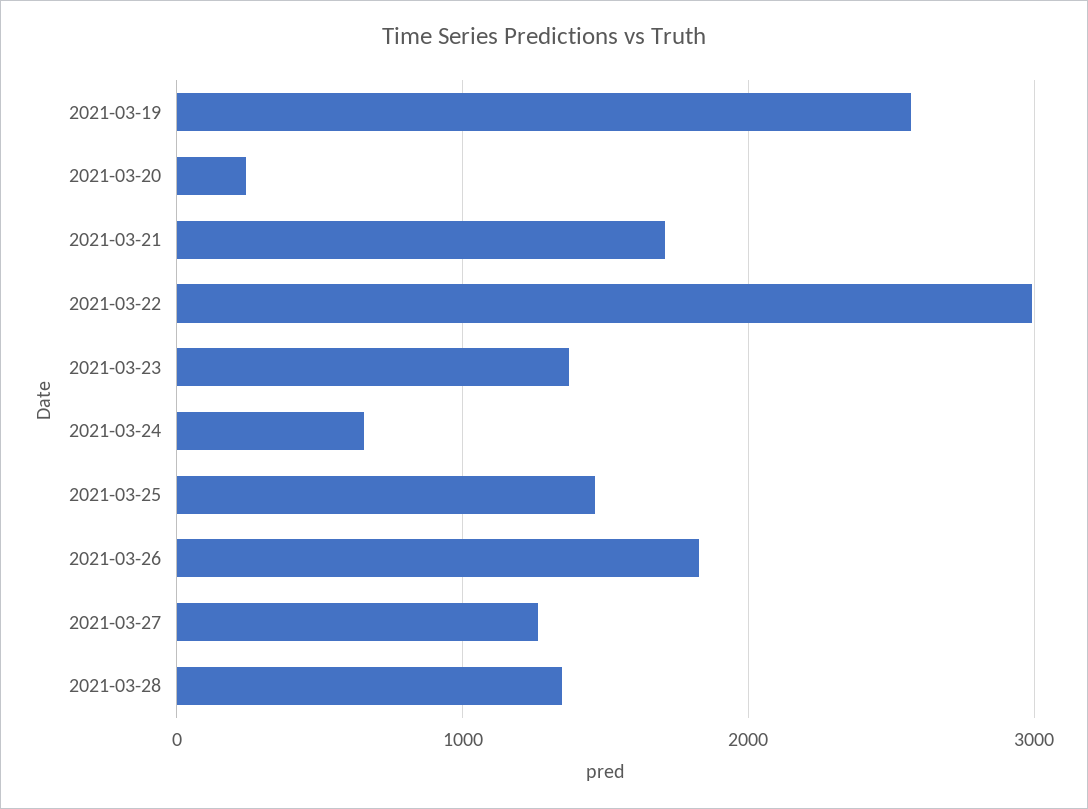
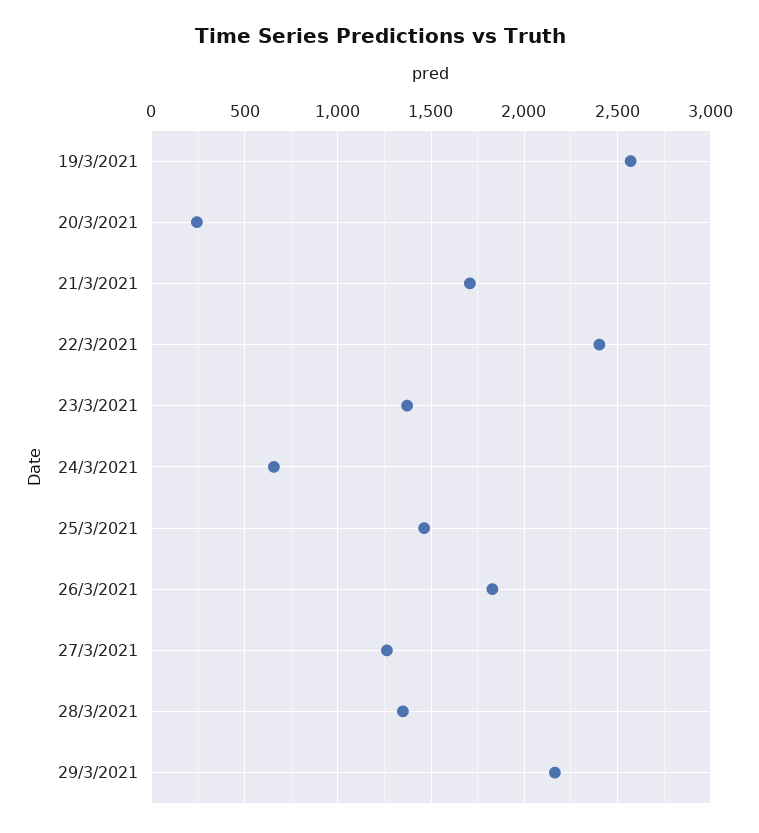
2021-03-22: 3000 -> 2400
29/3/2021: none -> 2150

